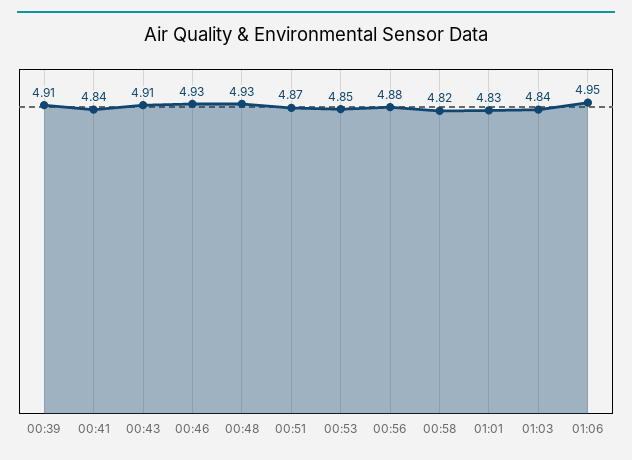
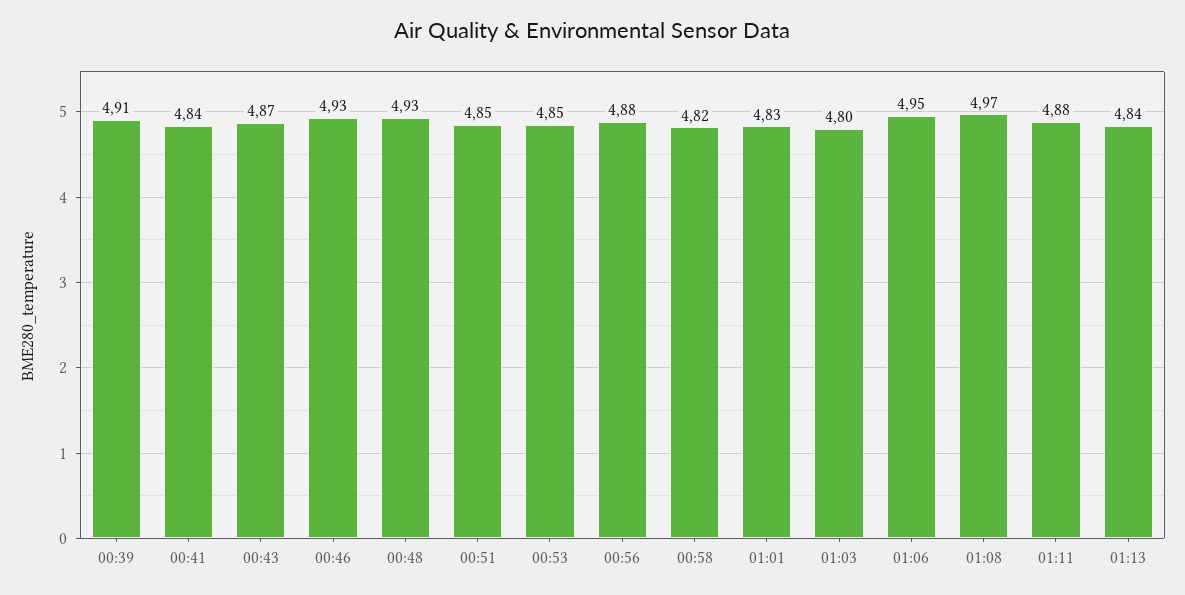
00:43: 4.91 -> 4.87
00:51: 4.87 -> 4.85
01:03: 4.84 -> 4.8
01:08: none -> 4.97
01:11: none -> 4.88
01:13: none -> 4.84

